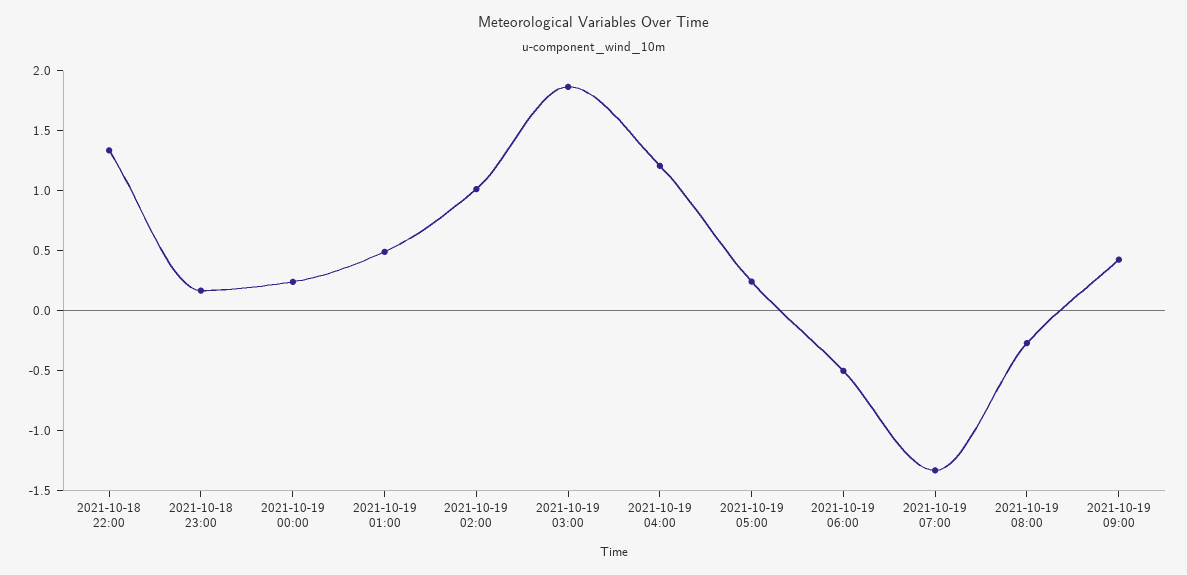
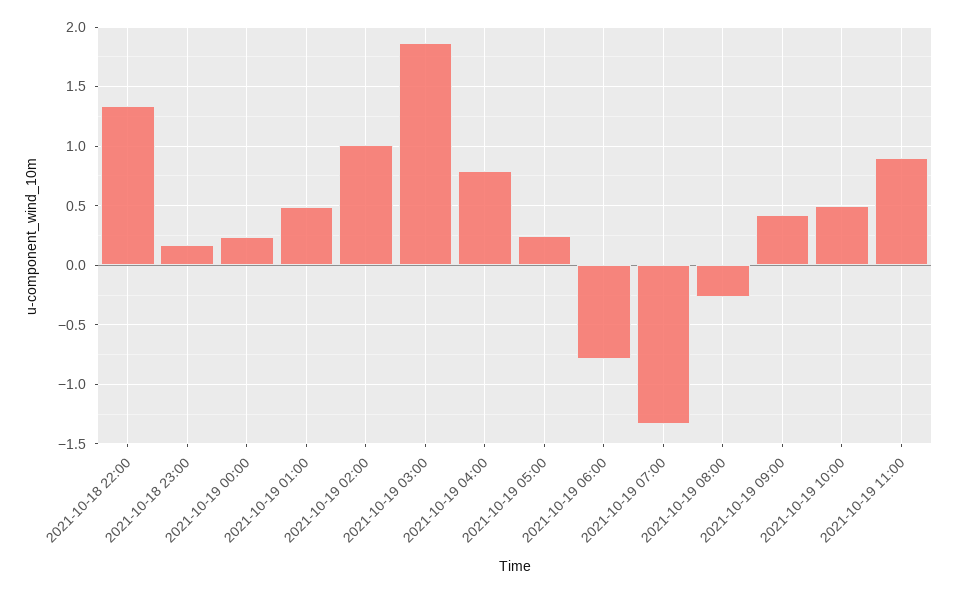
2021-10-19 04:00: 1.2 -> 0.8
2021-10-19 06:00: -0.5 -> -0.8
2021-10-19 10:00: none -> 0.5
2021-10-19 11:00: none -> 0.9

